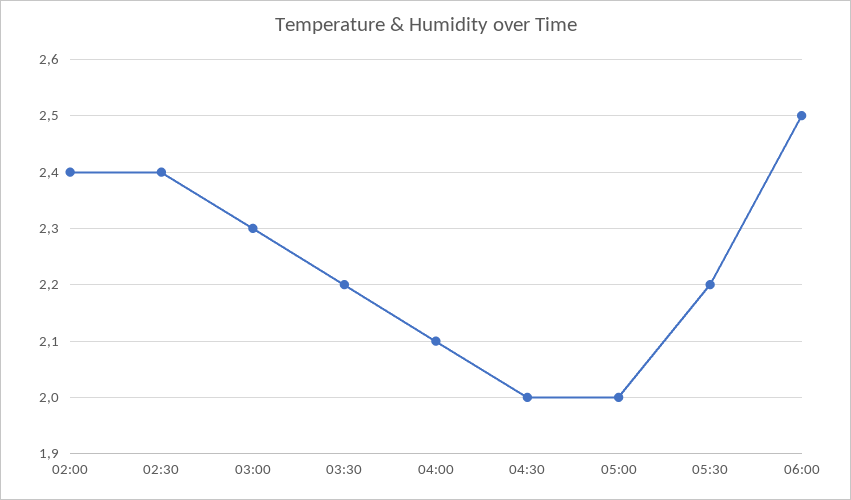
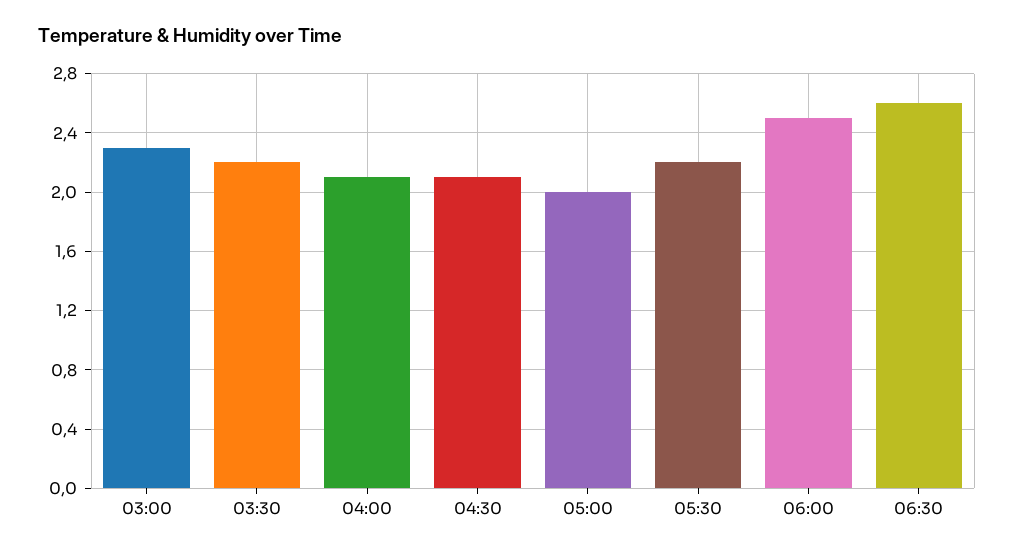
02:00: 2.4 -> none
02:30: 2.4 -> none
04:30: 2 -> 2.1
06:30: none -> 2.6

